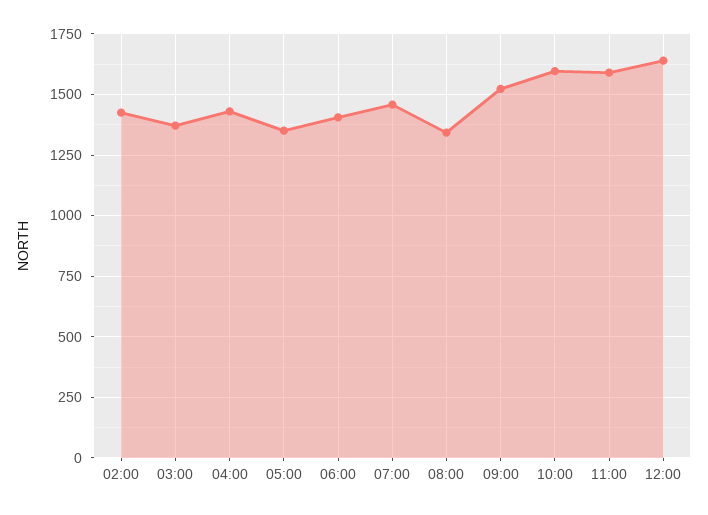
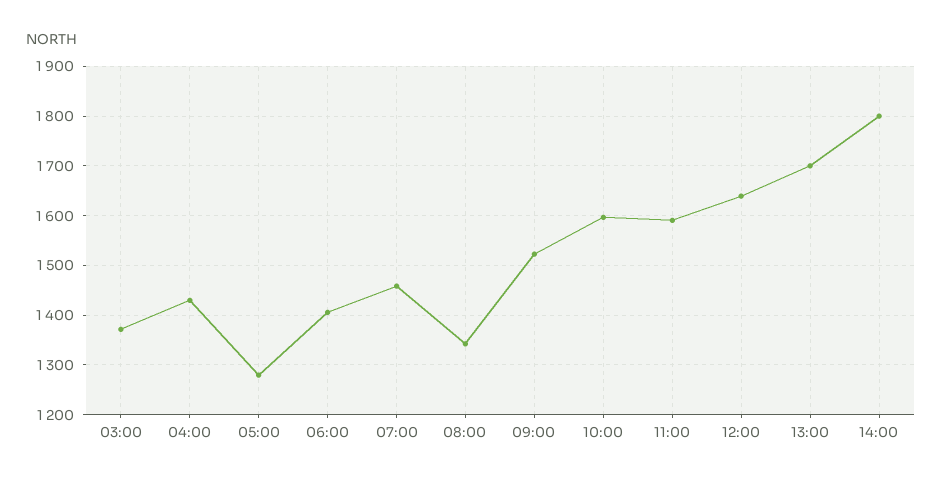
02:00: 1425 -> none
05:00: 1350 -> 1280
13:00: none -> 1700
14:00: none -> 1800

